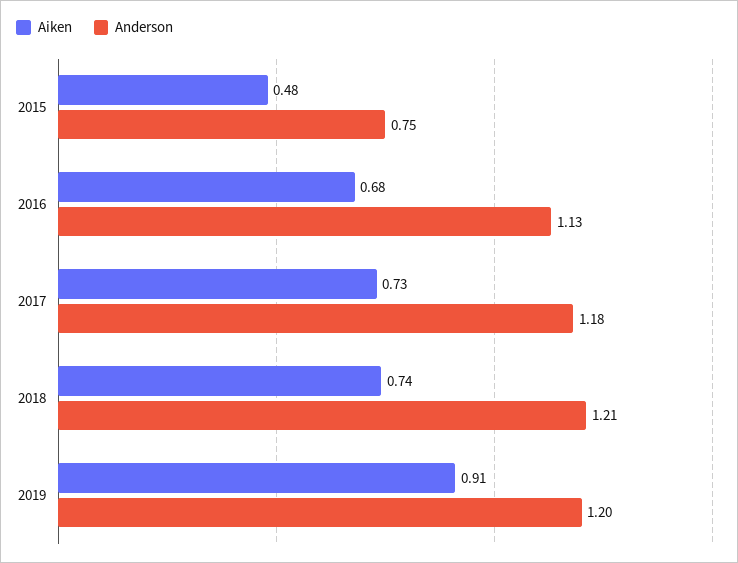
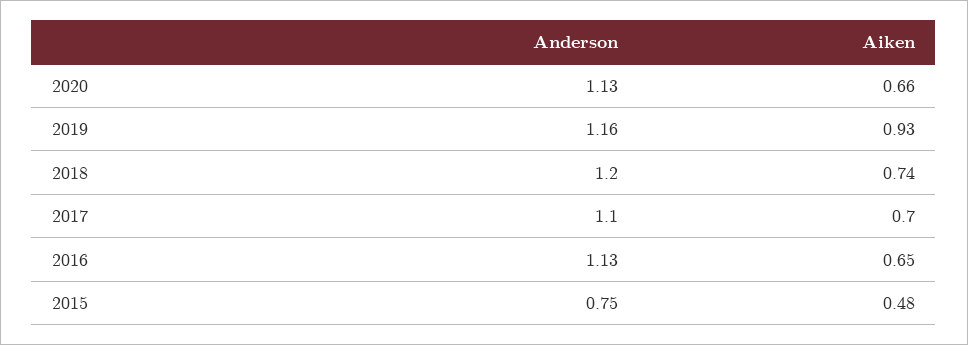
Aiken, 2016: 0.68 -> 0.65
Aiken, 2017: 0.73 -> 0.7
Anderson, 2017: 1.18 -> 1.1
Anderson, 2018: 1.21 -> 1.2
Aiken, 2019: 0.91 -> 0.93
Anderson, 2019: 1.2 -> 1.16
Anderson, 2020: none -> 1.13
Aiken, 2020: none -> 0.66

